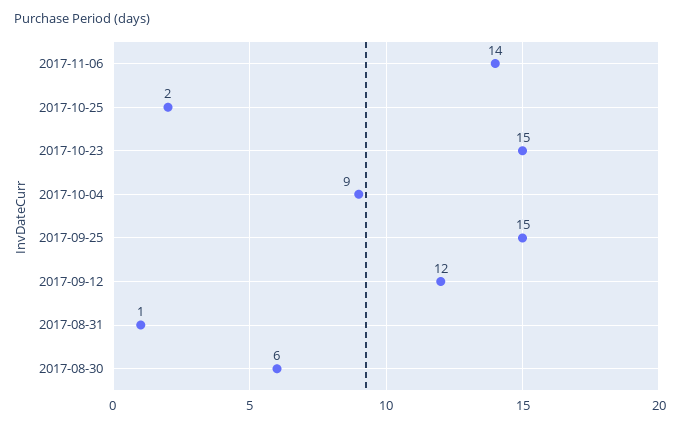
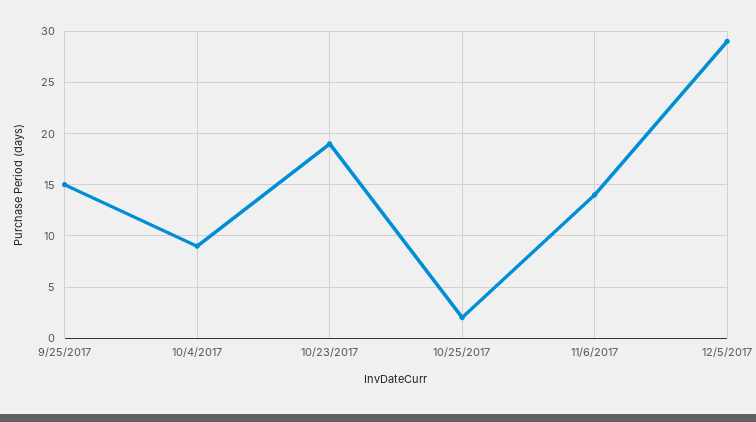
2017-10-23: 15 -> 19
2017-09-12: 12 -> none
2017-08-31: 1 -> none
2017-08-30: 6 -> none
12/5/2017: none -> 29

